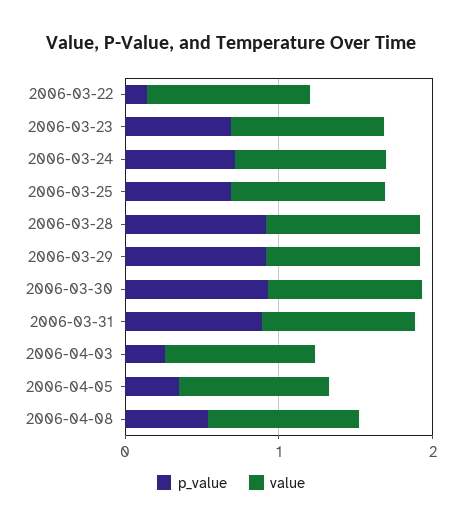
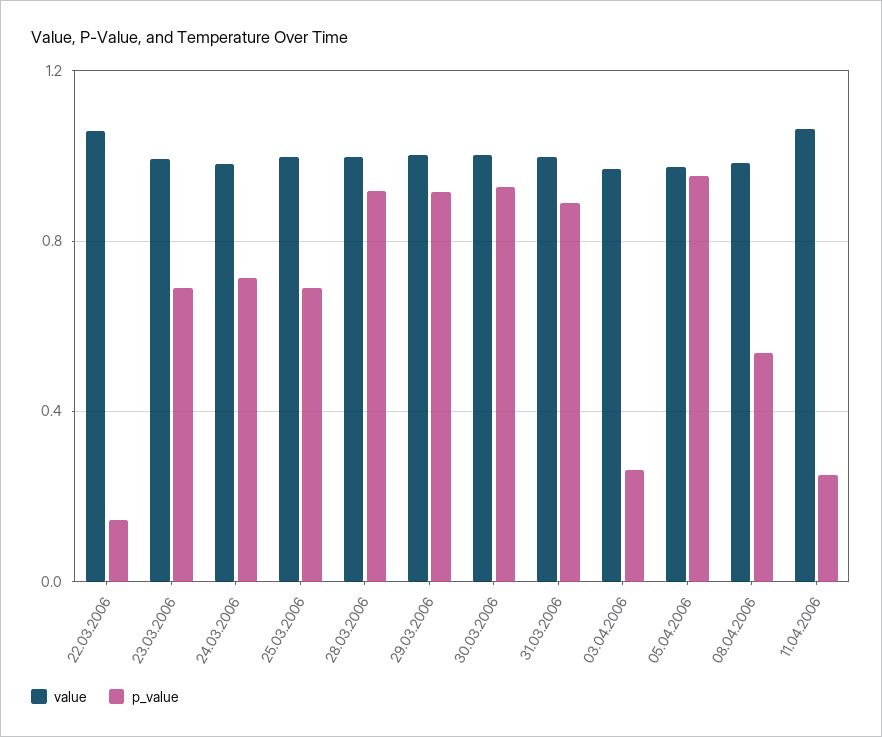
p_value, 2006-04-05: 0.4 -> 0.95
value, 11.04.2006: none -> 1.05
p_value, 11.04.2006: none -> 0.25

